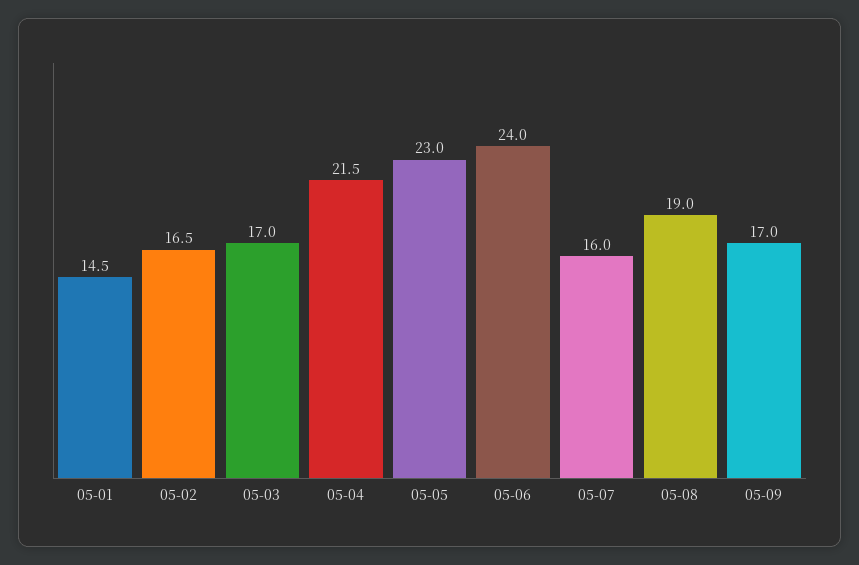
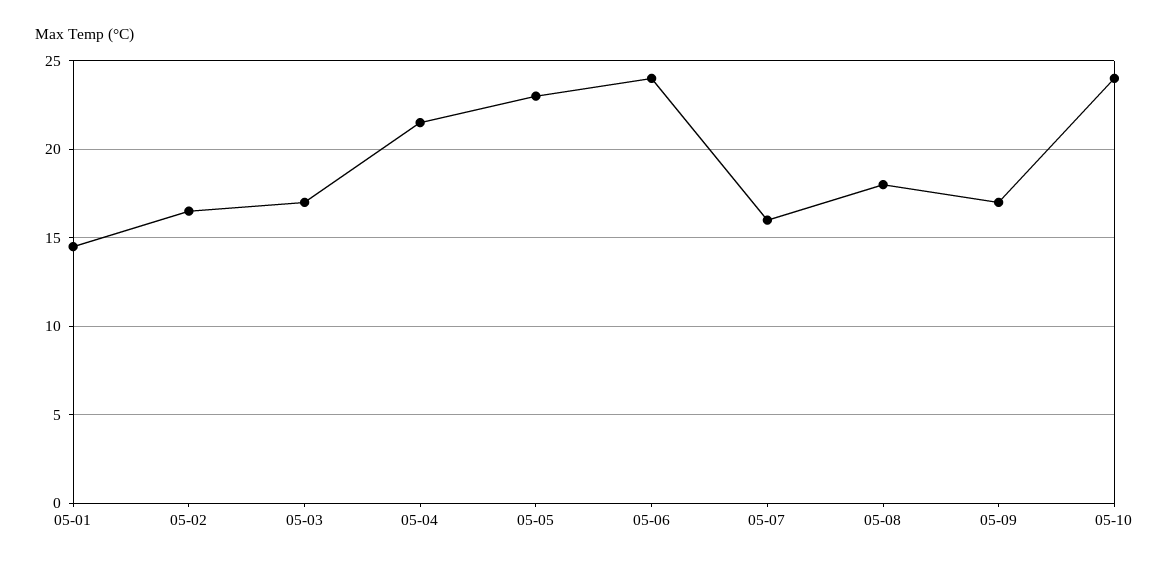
05-08: 19 -> 18
05-10: none -> 24

